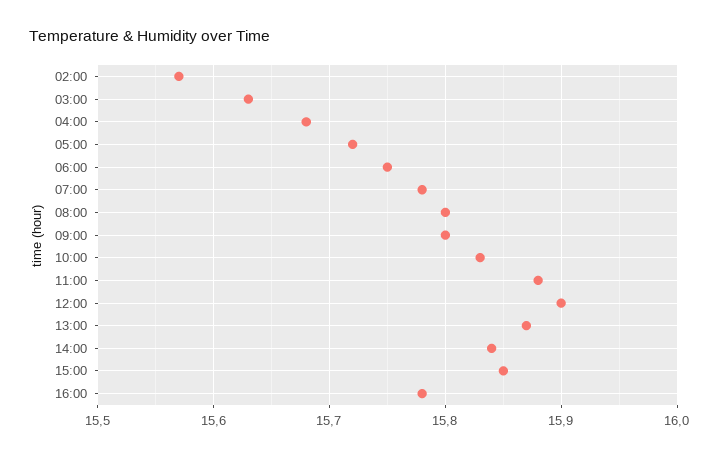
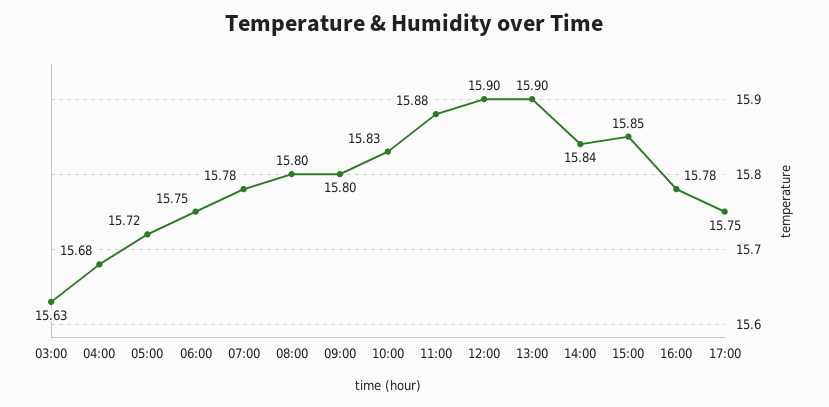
02:00: 15.57 -> none
13:00: 15.87 -> 15.9
17:00: none -> 15.75

